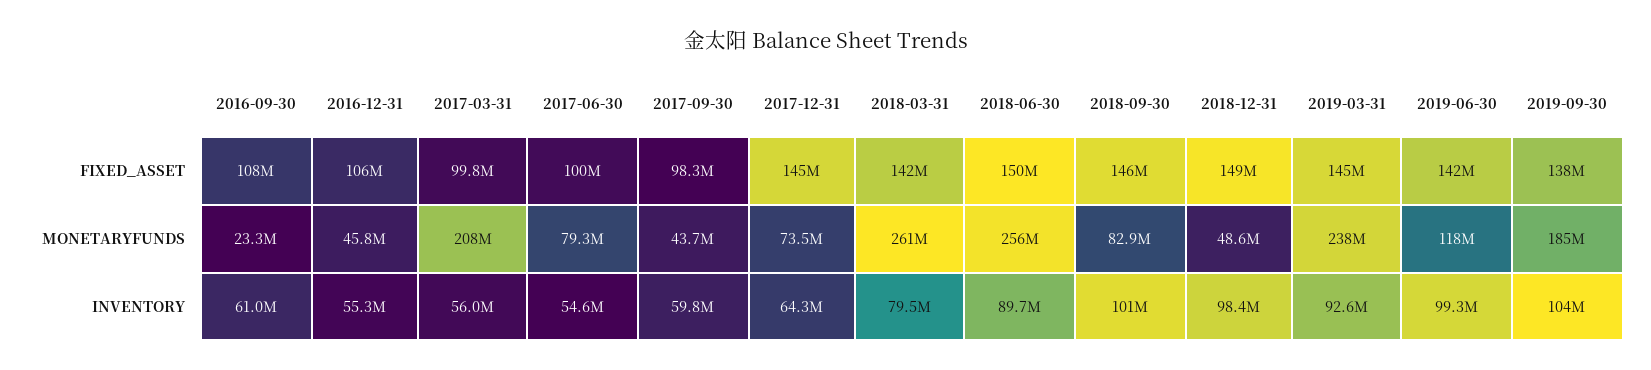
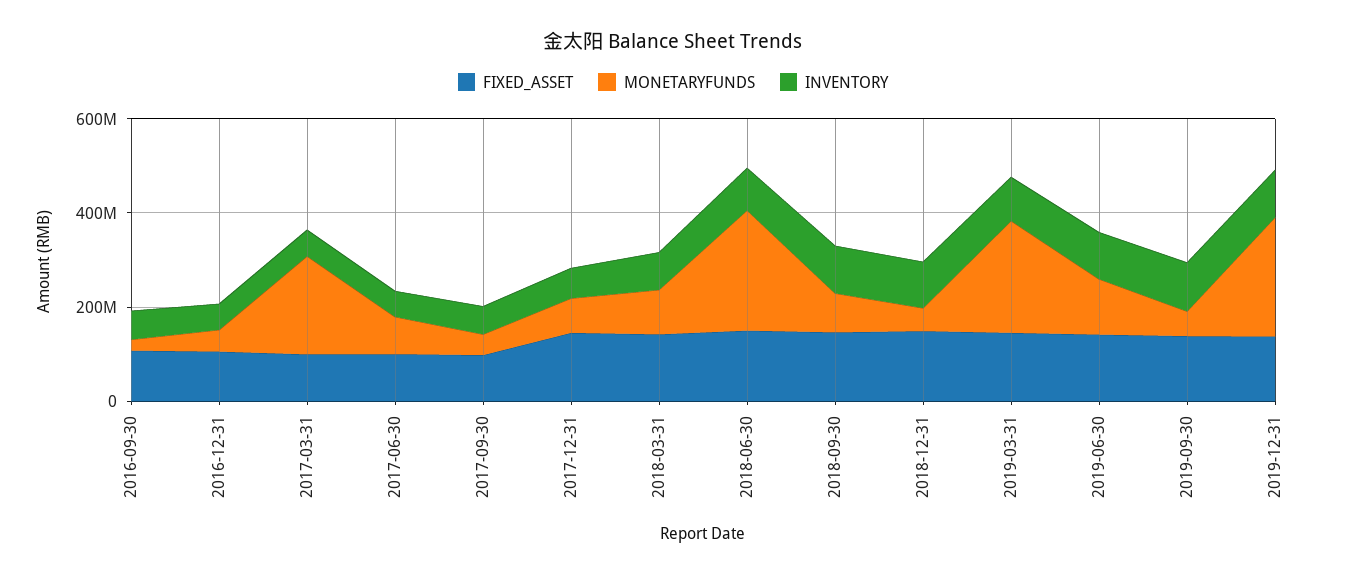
MONETARYFUNDS, 2018-03-31: 261000000 -> 100000000
MONETARYFUNDS, 2019-09-30: 185000000 -> 50000000
FIXED_ASSET, 2019-12-31: none -> 150000000
MONETARYFUNDS, 2019-12-31: none -> 250000000
INVENTORY, 2019-12-31: none -> 100000000

